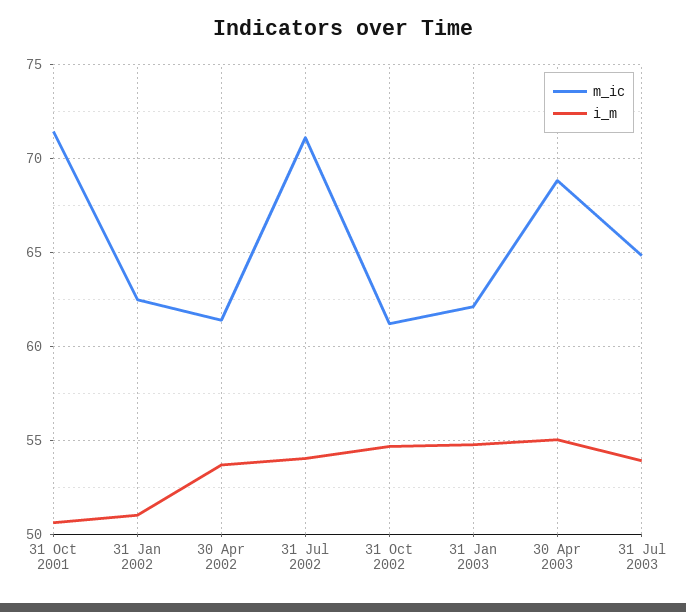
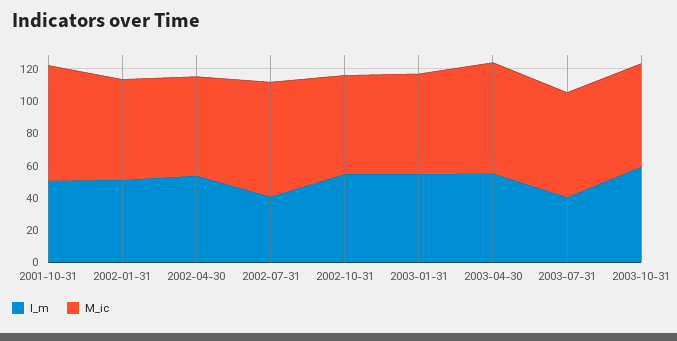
i_m, 31 Jul 2002: 54 -> 40
i_m, 31 Jul 2003: 54 -> 40
i_m, 2003-10-31: none -> 60
m_ic, 2003-10-31: none -> 65

